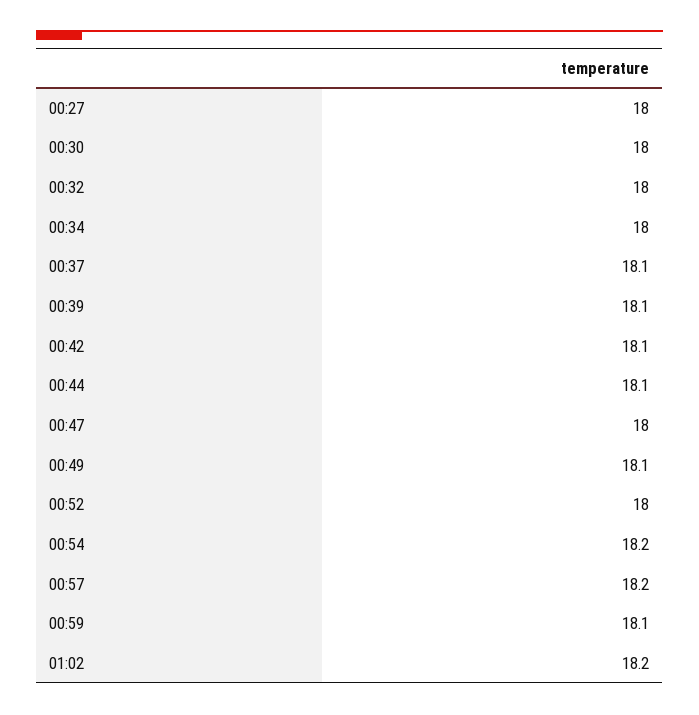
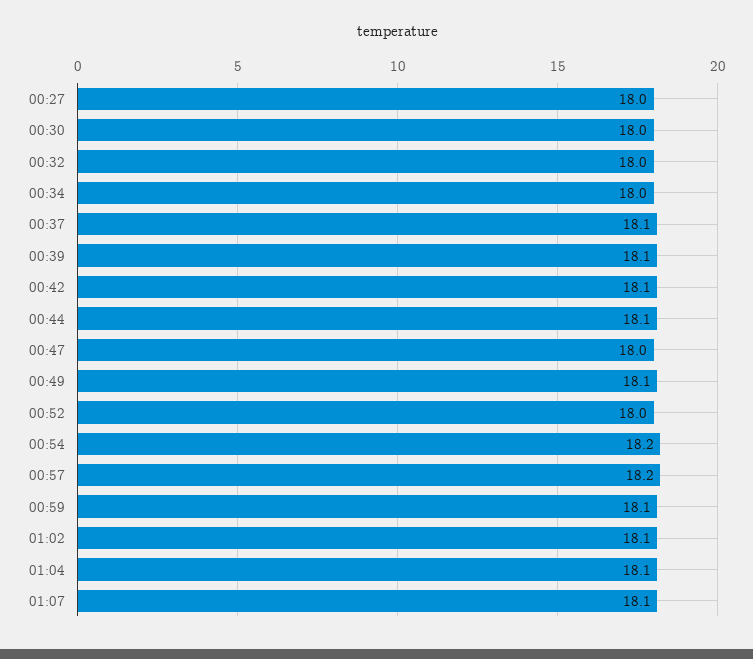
01:02: 18.2 -> 18.1
01:04: none -> 18.1
01:07: none -> 18.1

